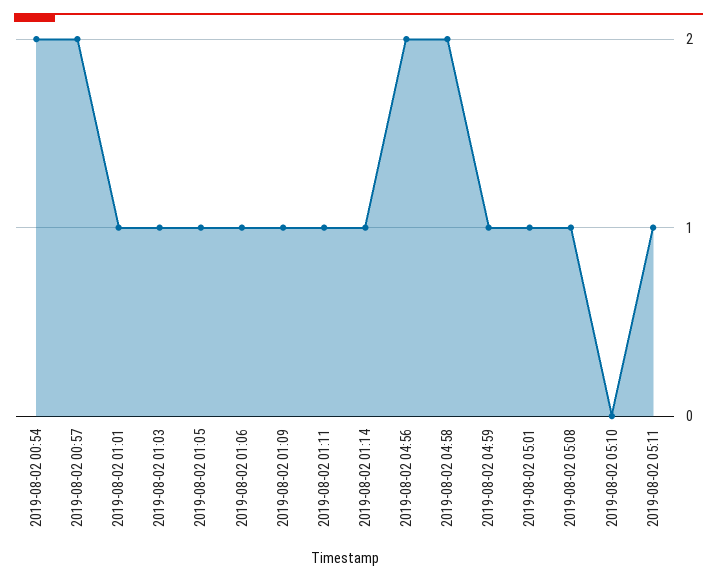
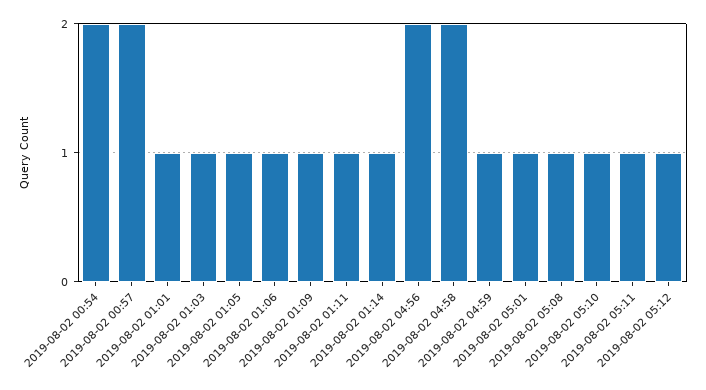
2019-08-02 05:10: 0 -> 1
2019-08-02 05:12: none -> 1

